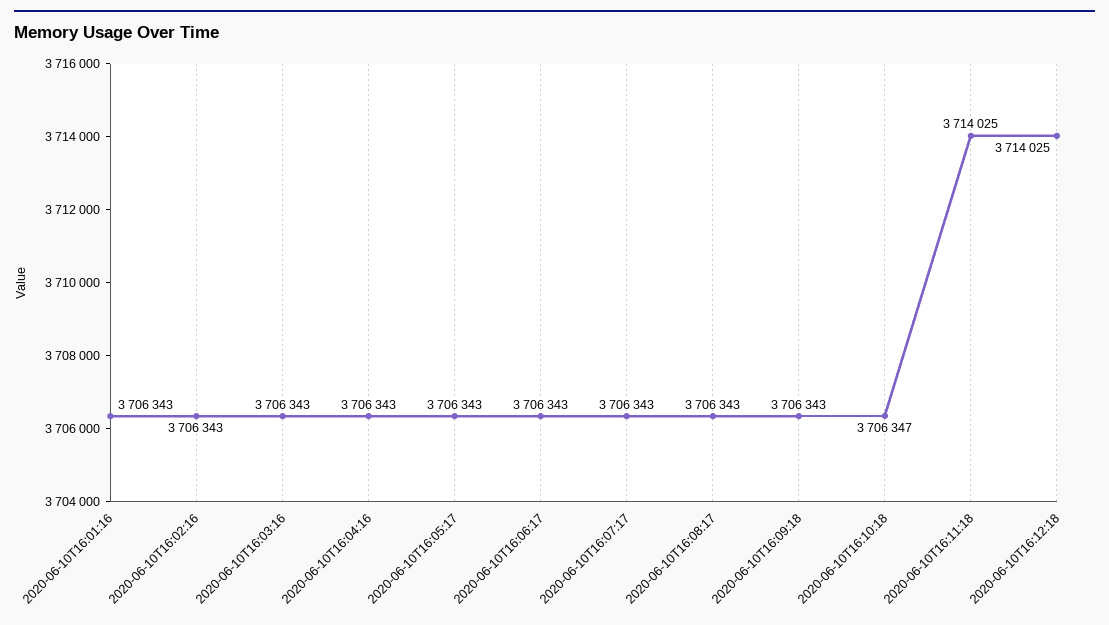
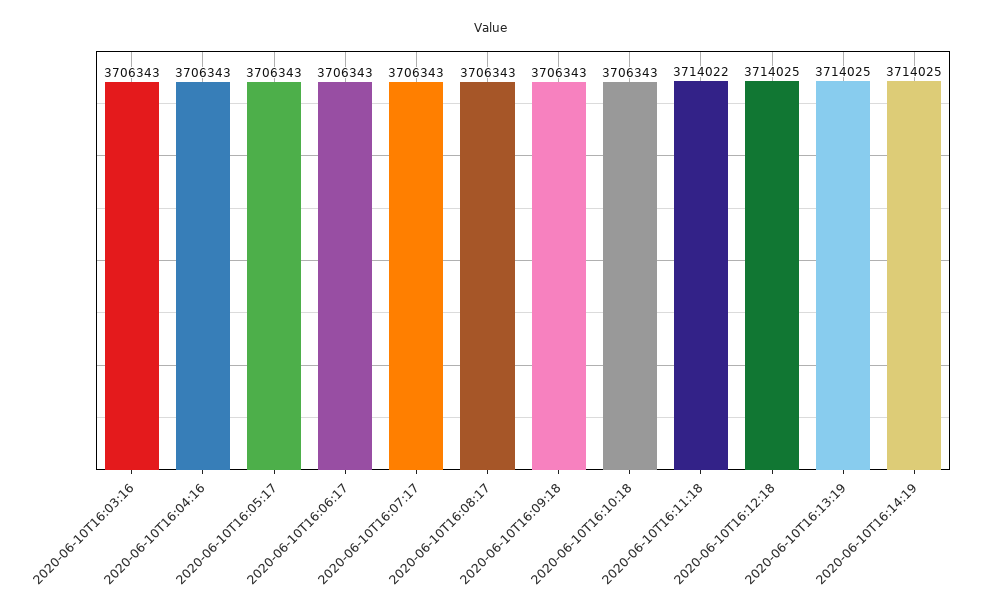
2020-06-10T16:01:16: 3706343 -> none
2020-06-10T16:02:16: 3706343 -> none
2020-06-10T16:10:18: 3706347 -> 3706343
2020-06-10T16:11:18: 3714025 -> 3714022
2020-06-10T16:13:19: none -> 3714025
2020-06-10T16:14:19: none -> 3714025

